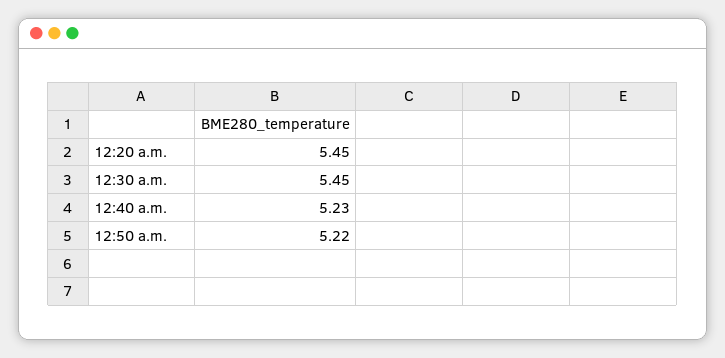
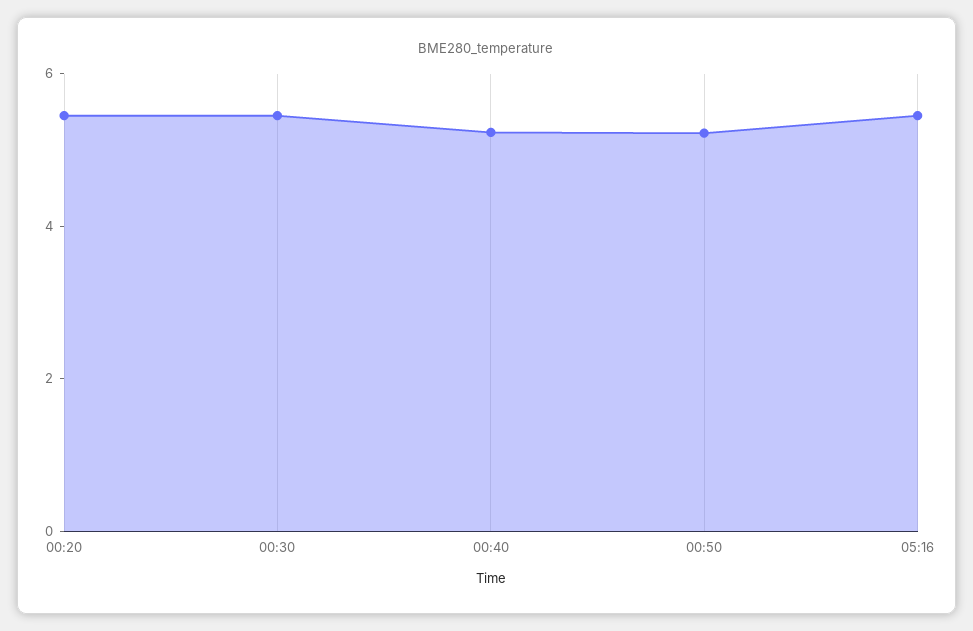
05:16: none -> 5.5

